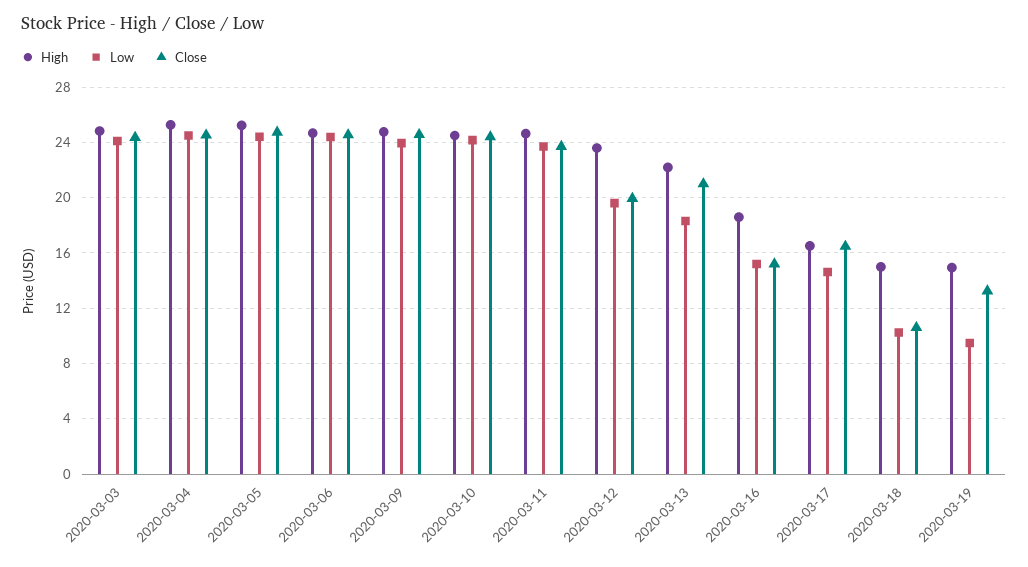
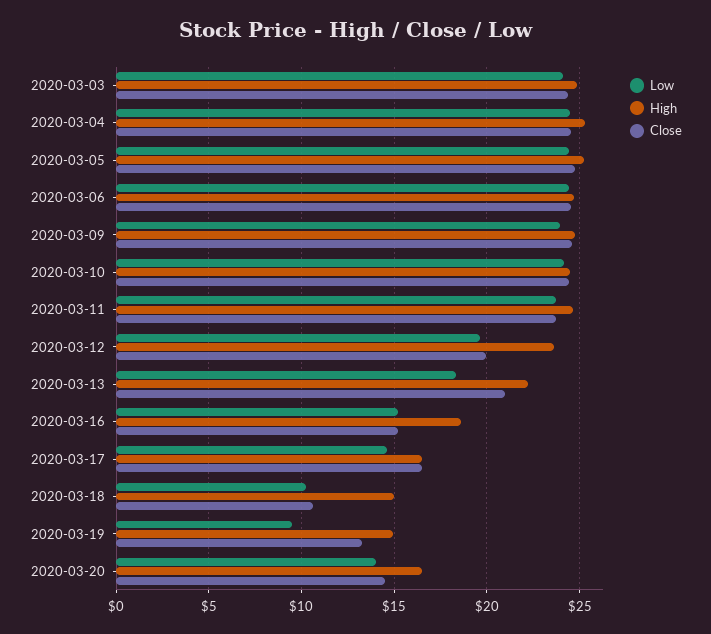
Low, 2020-03-20: none -> 14
High, 2020-03-20: none -> 16.5
Close, 2020-03-20: none -> 14.5

